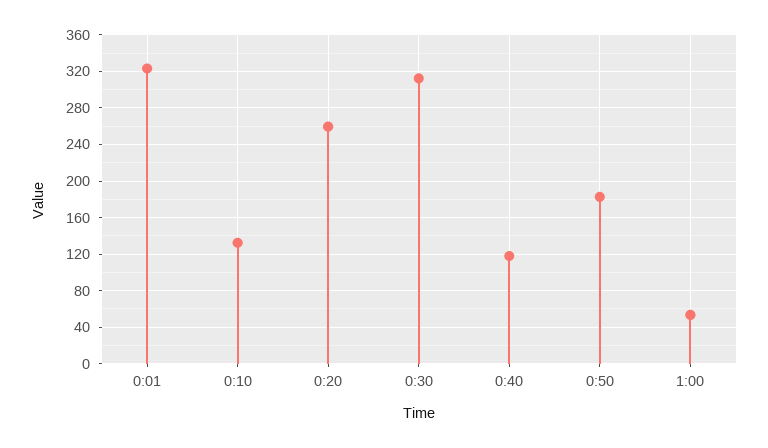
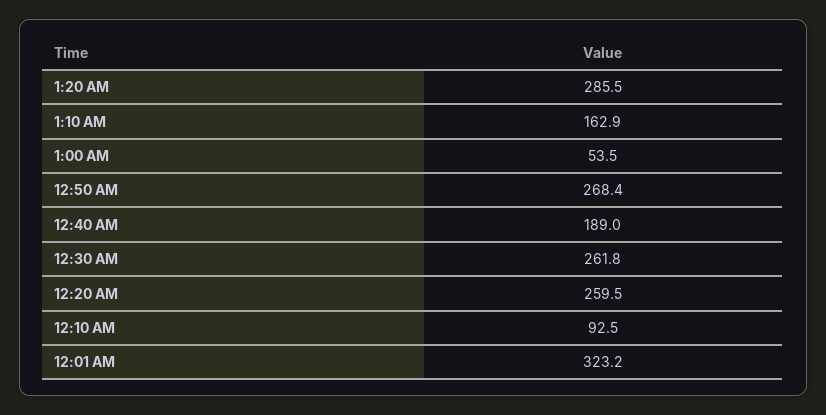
0:10: 130 -> 92.5
0:30: 310 -> 261.8
0:40: 120 -> 189
0:50: 180 -> 268.4
1:20 AM: none -> 285.5
1:10 AM: none -> 162.9

